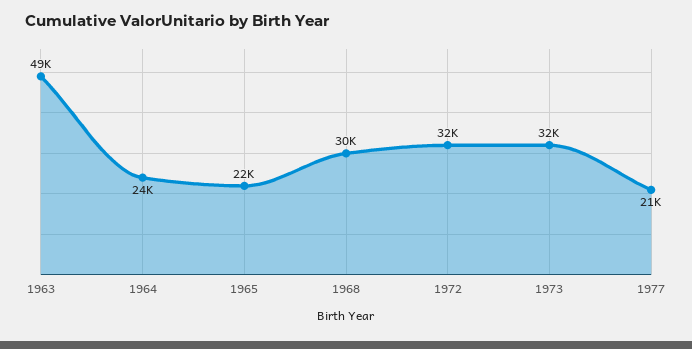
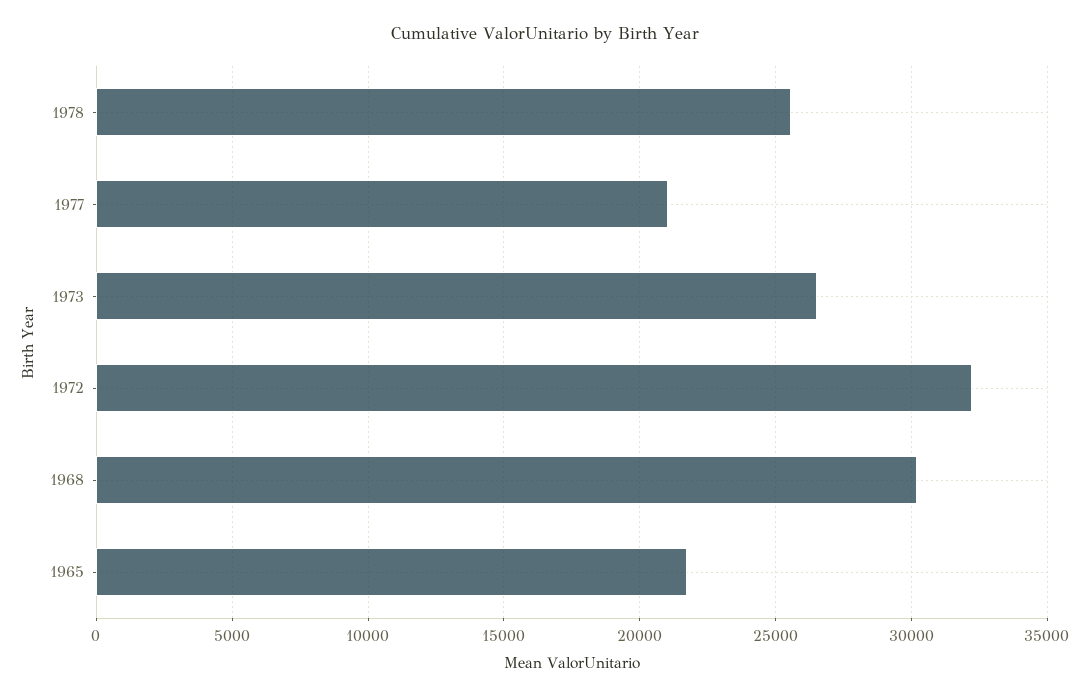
1963: 49000 -> none
1964: 24000 -> none
1973: 32000 -> 26500
1978: none -> 25500

